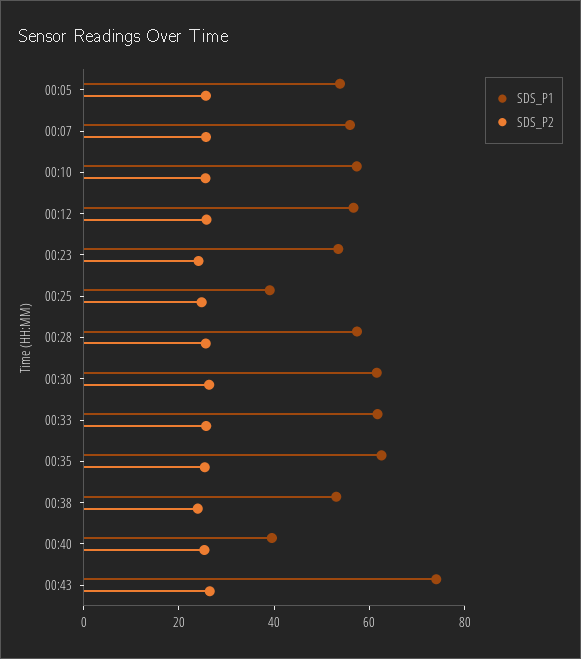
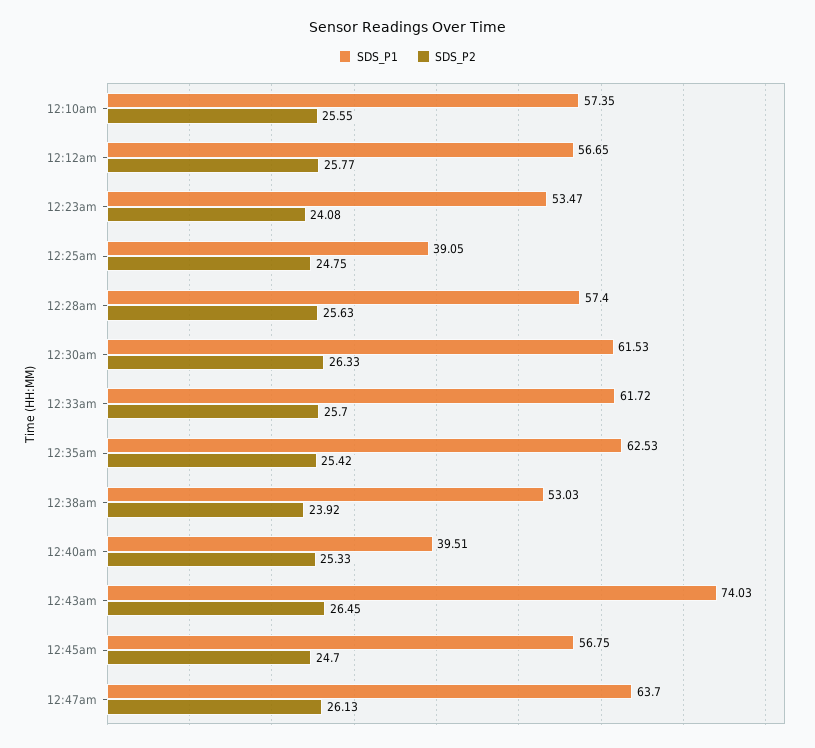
SDS_P1, 00:05: 55 -> none
SDS_P2, 00:05: 25 -> none
SDS_P1, 00:07: 55 -> none
SDS_P2, 00:07: 25 -> none
SDS_P1, 12:45am: none -> 56.75
SDS_P2, 12:45am: none -> 24.7
SDS_P1, 12:47am: none -> 63.7
SDS_P2, 12:47am: none -> 26.13

